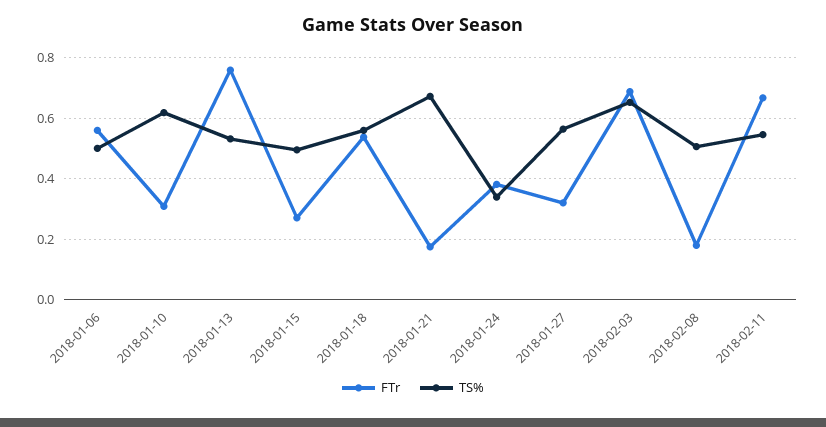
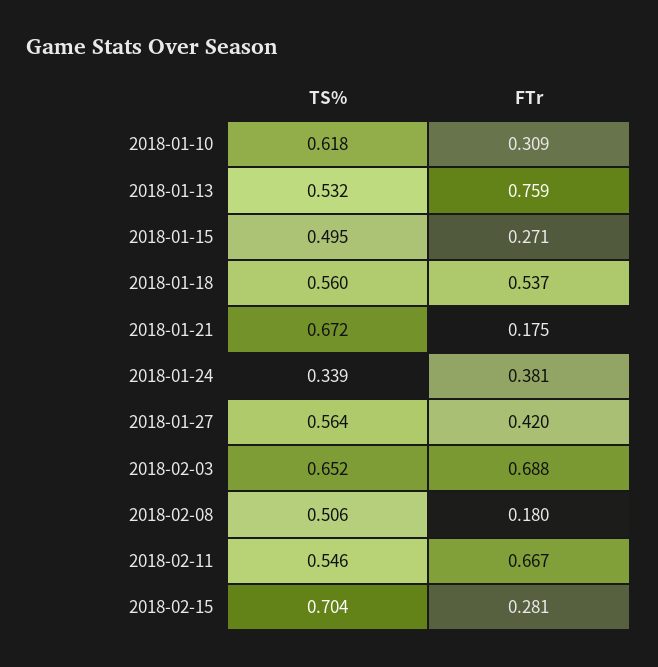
FTr, 2018-01-06: 0.56 -> none
TS%, 2018-01-06: 0.5 -> none
FTr, 2018-01-27: 0.32 -> 0.42
TS%, 2018-02-15: none -> 0.704
FTr, 2018-02-15: none -> 0.281

